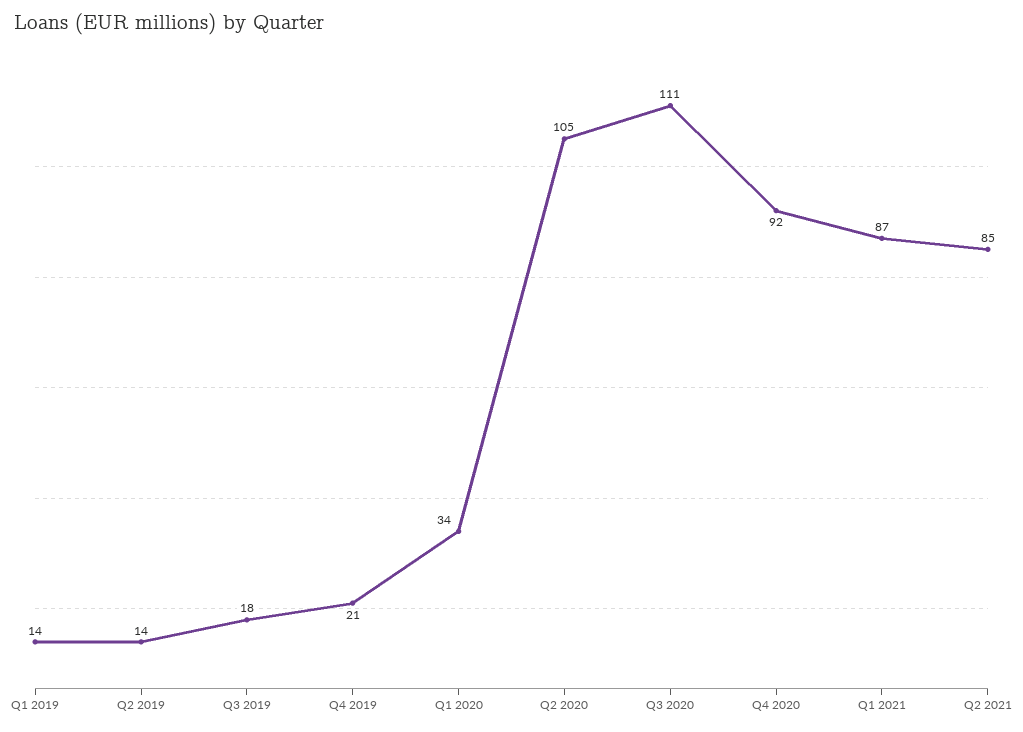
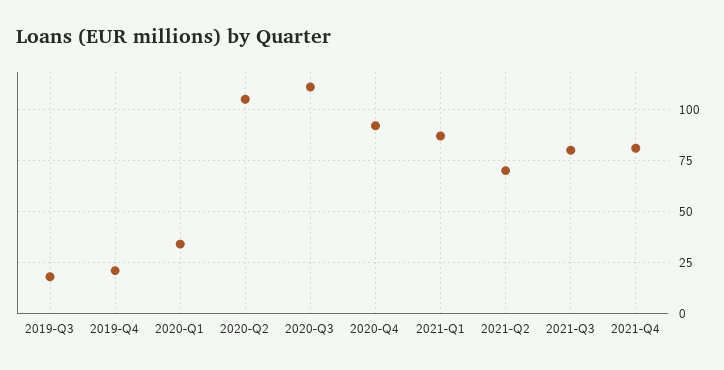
Q1 2019: 14 -> none
Q2 2019: 14 -> none
Q2 2021: 85 -> 70
2021-Q3: none -> 80
2021-Q4: none -> 80

